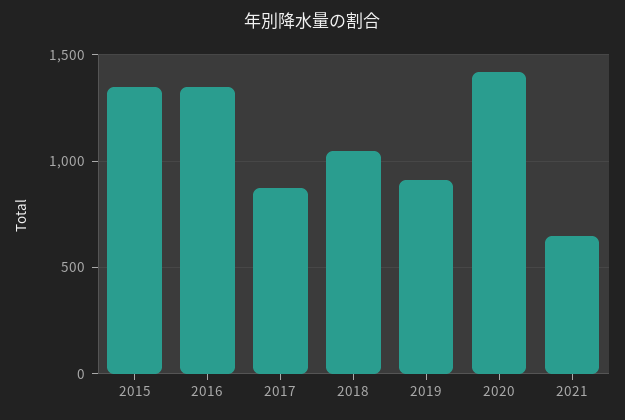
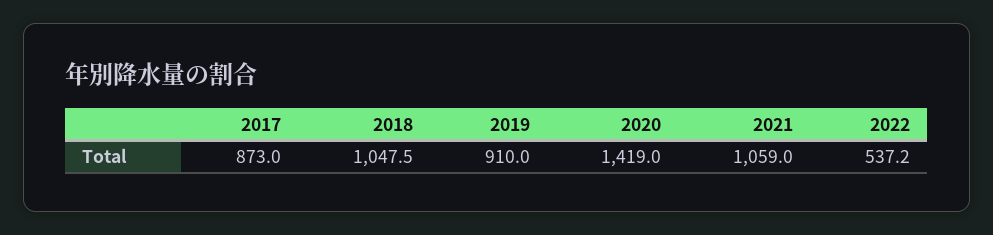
2015: 1350 -> none
2016: 1350 -> none
2021: 650 -> 1059
2022: none -> 537.2

